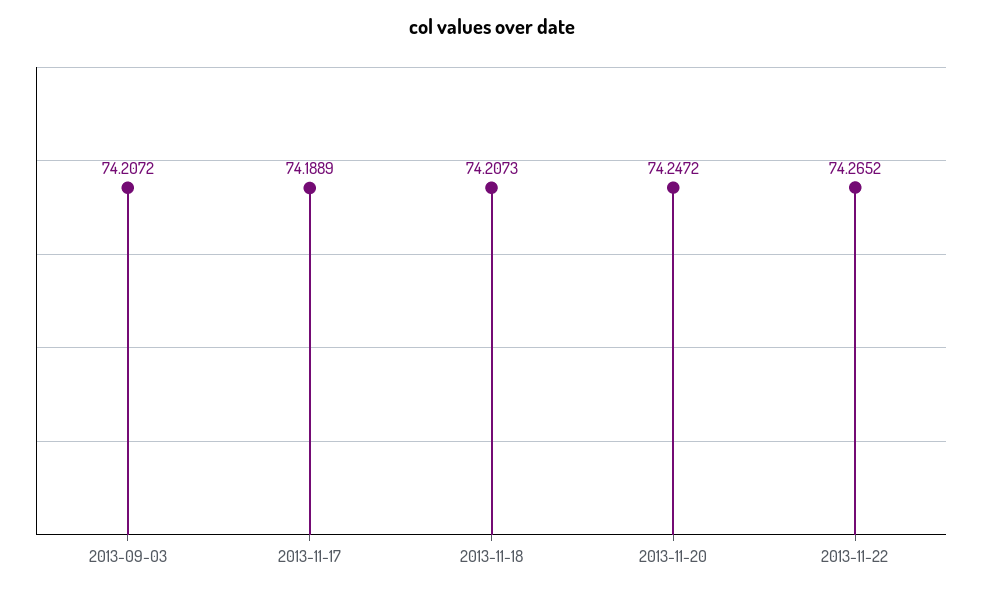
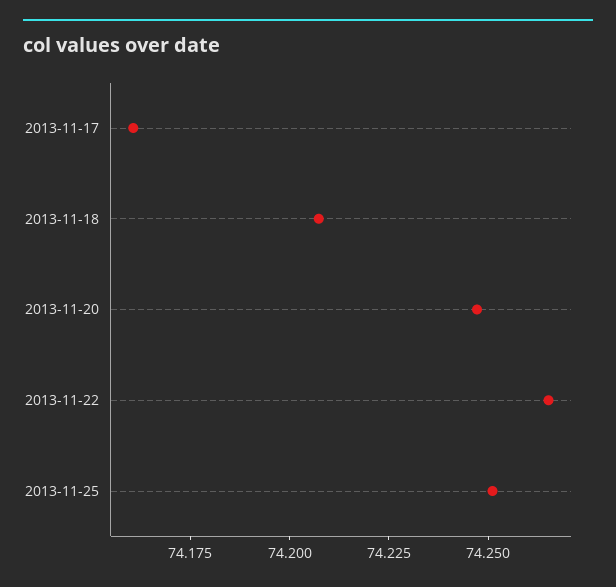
2013-09-03: 74.2072 -> none
2013-11-17: 74.1889 -> 74.16
2013-11-25: none -> 74.25

